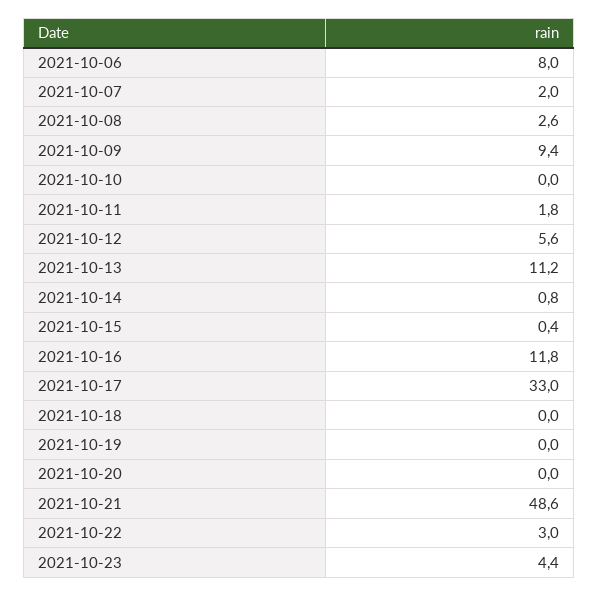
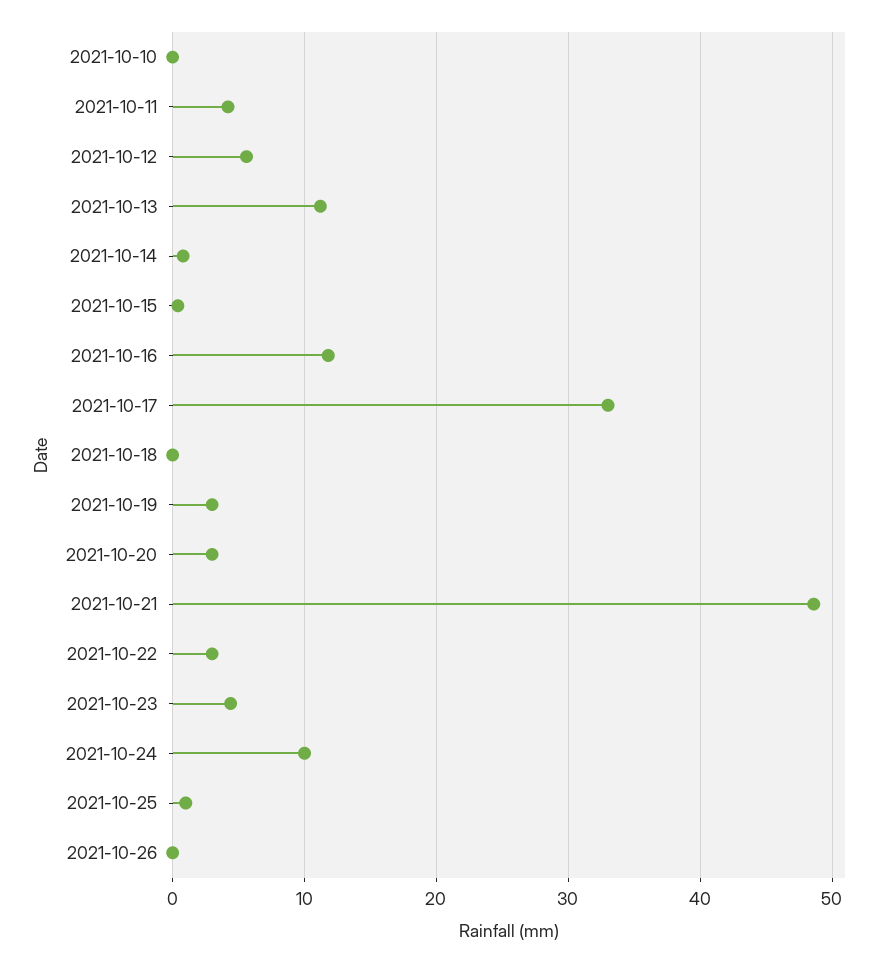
2021-10-06: 8 -> none
2021-10-07: 2 -> none
2021-10-08: 2.6 -> none
2021-10-09: 9.4 -> none
2021-10-11: 1.8 -> 4
2021-10-19: 0 -> 3
2021-10-20: 0 -> 3
2021-10-24: none -> 10
2021-10-25: none -> 1
2021-10-26: none -> 0

